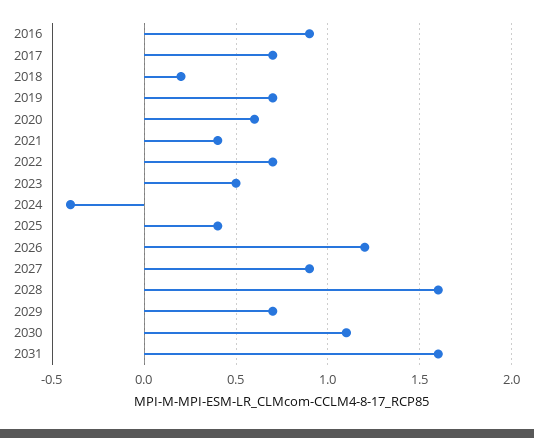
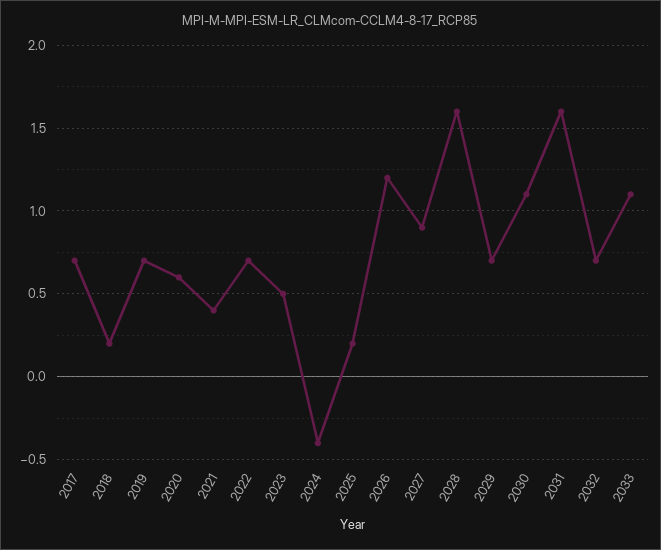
2016: 0.9 -> none
2025: 0.4 -> 0.2
2032: none -> 0.7
2033: none -> 1.1

